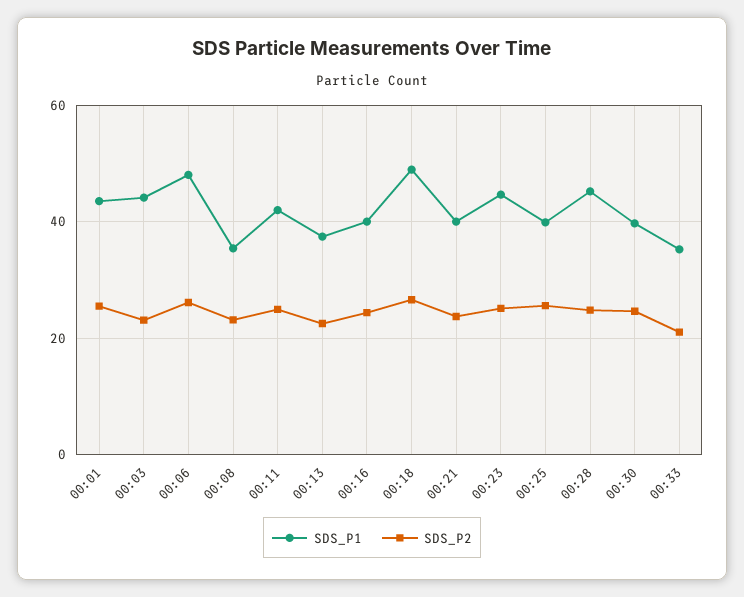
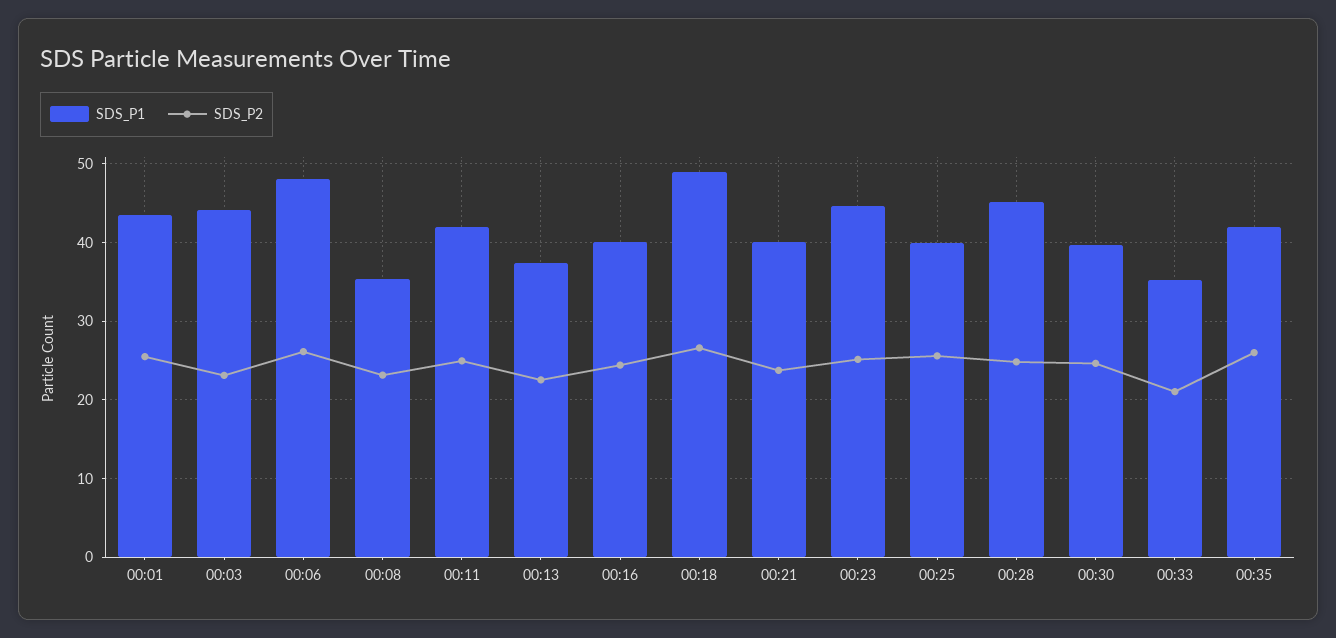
SDS_P1, 00:35: none -> 42
SDS_P2, 00:35: none -> 26

